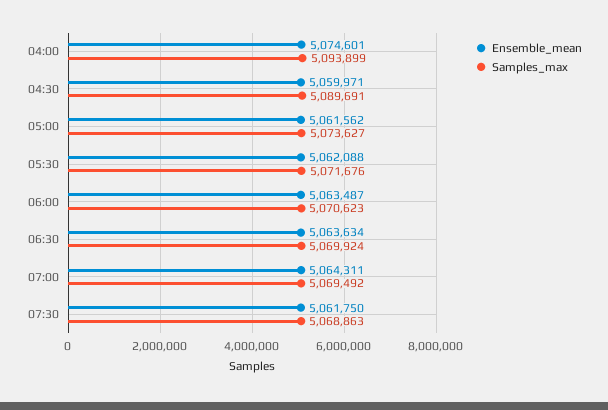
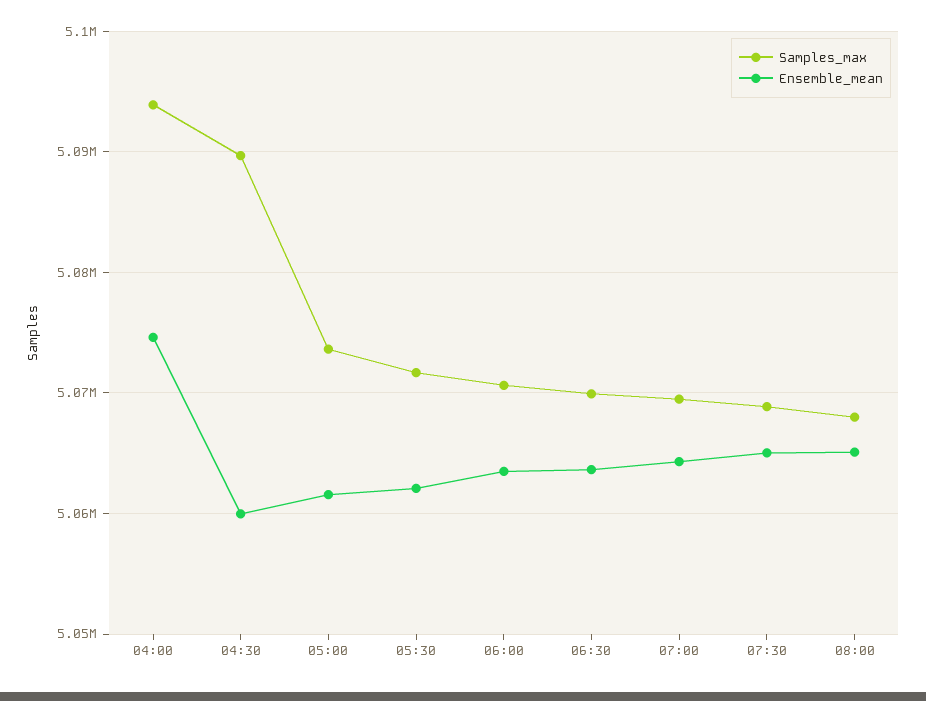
Ensemble_mean, 07:30: 5061750 -> 5065000
Samples_max, 08:00: none -> 5068000
Ensemble_mean, 08:00: none -> 5065000

